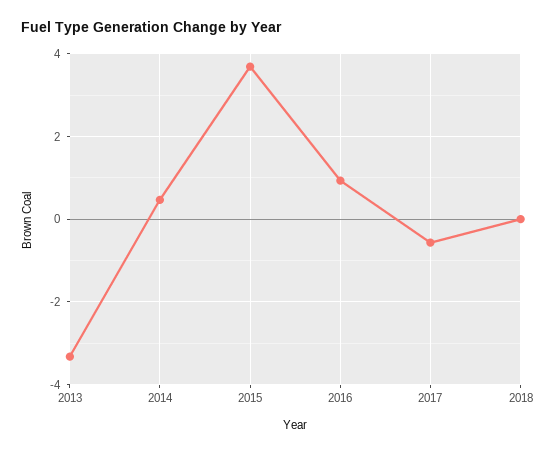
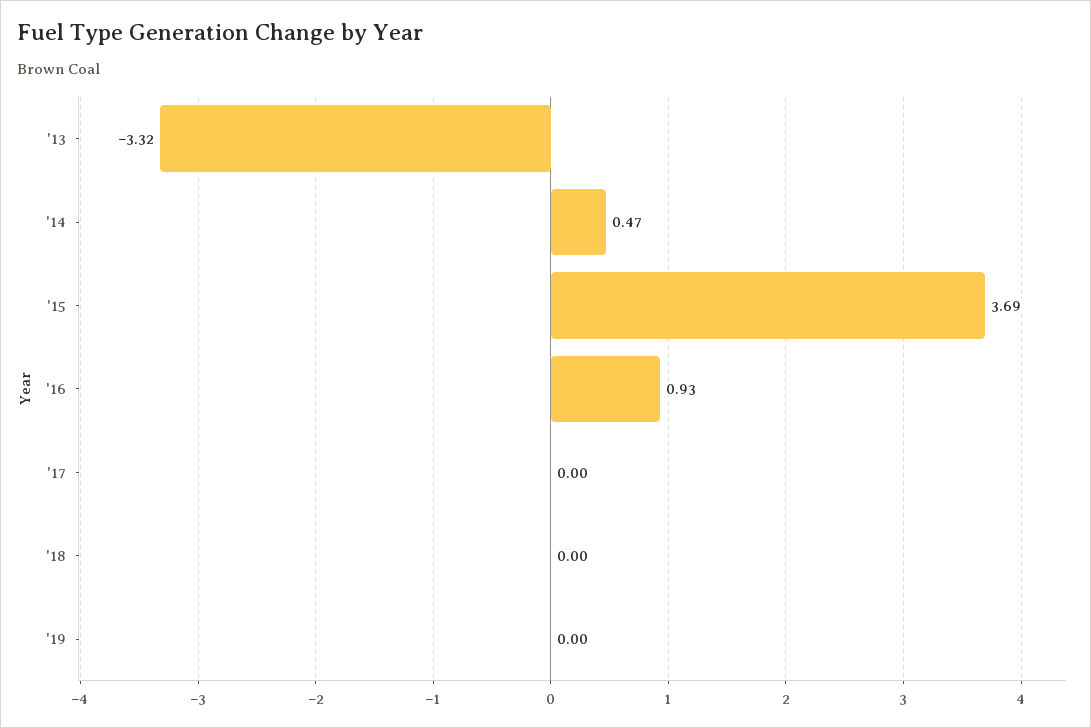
2017: -0.6 -> 0
'19: none -> 0

